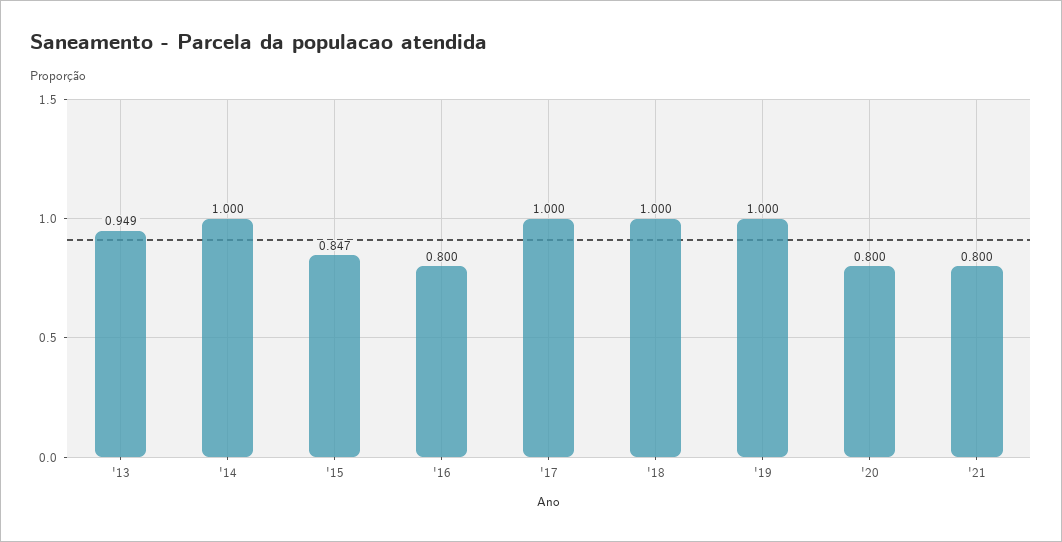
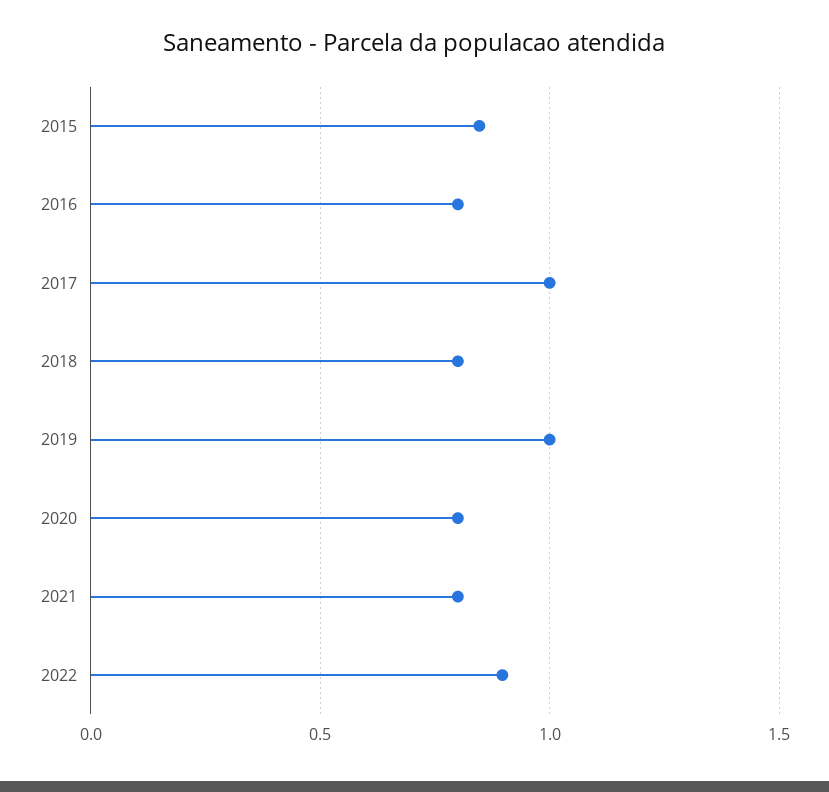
'13: 0.949 -> none
'14: 1 -> none
'18: 1 -> 0.8
2022: none -> 0.9

